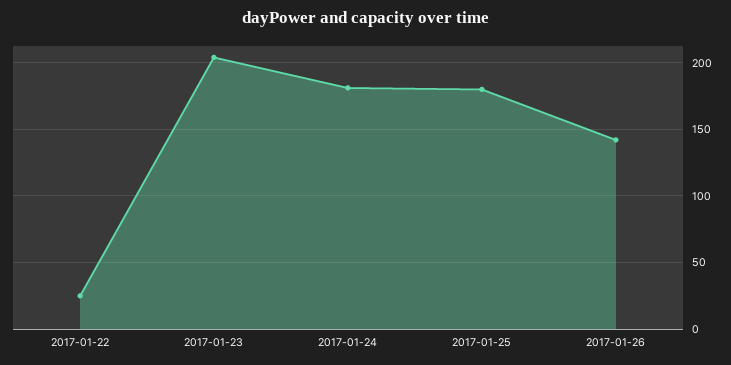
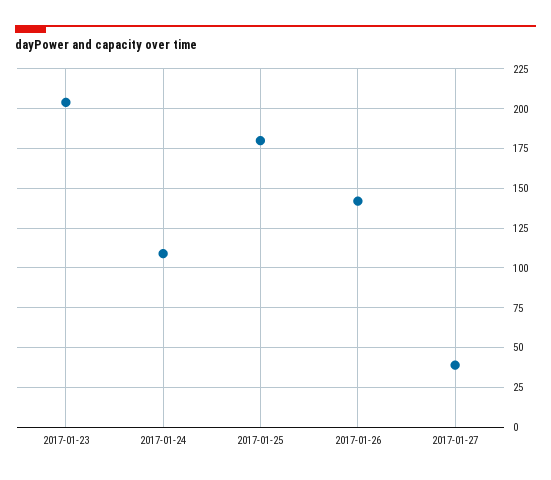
2017-01-22: 25 -> none
2017-01-24: 180 -> 110
2017-01-27: none -> 40

